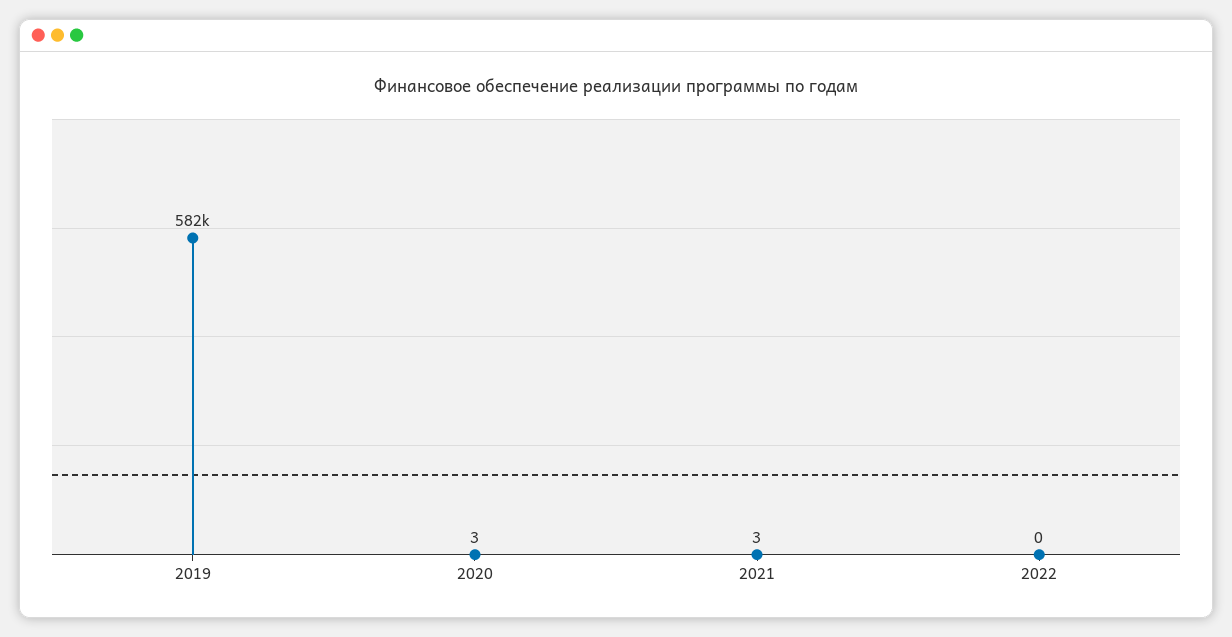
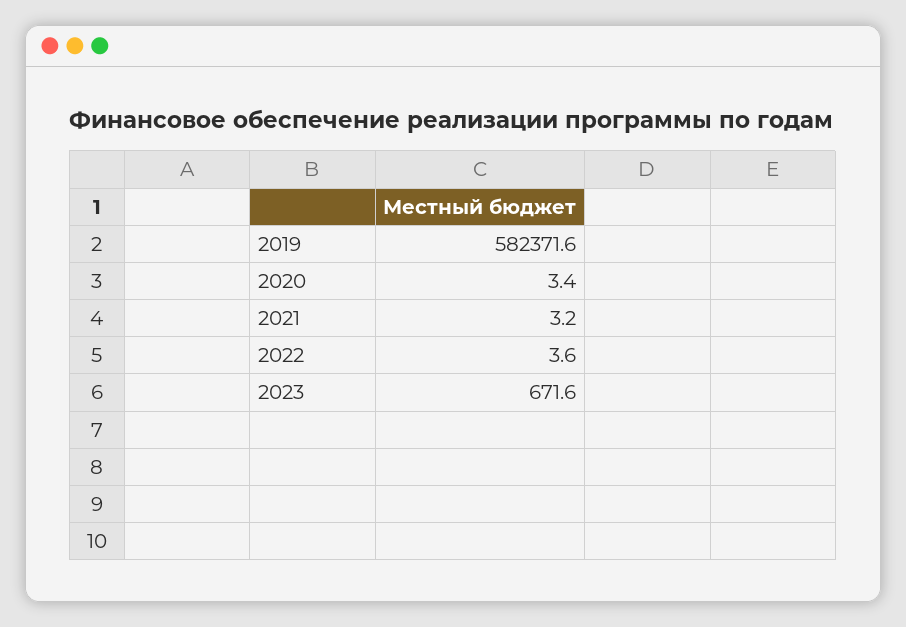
2022: 0 -> 3.6
2023: none -> 671.6

